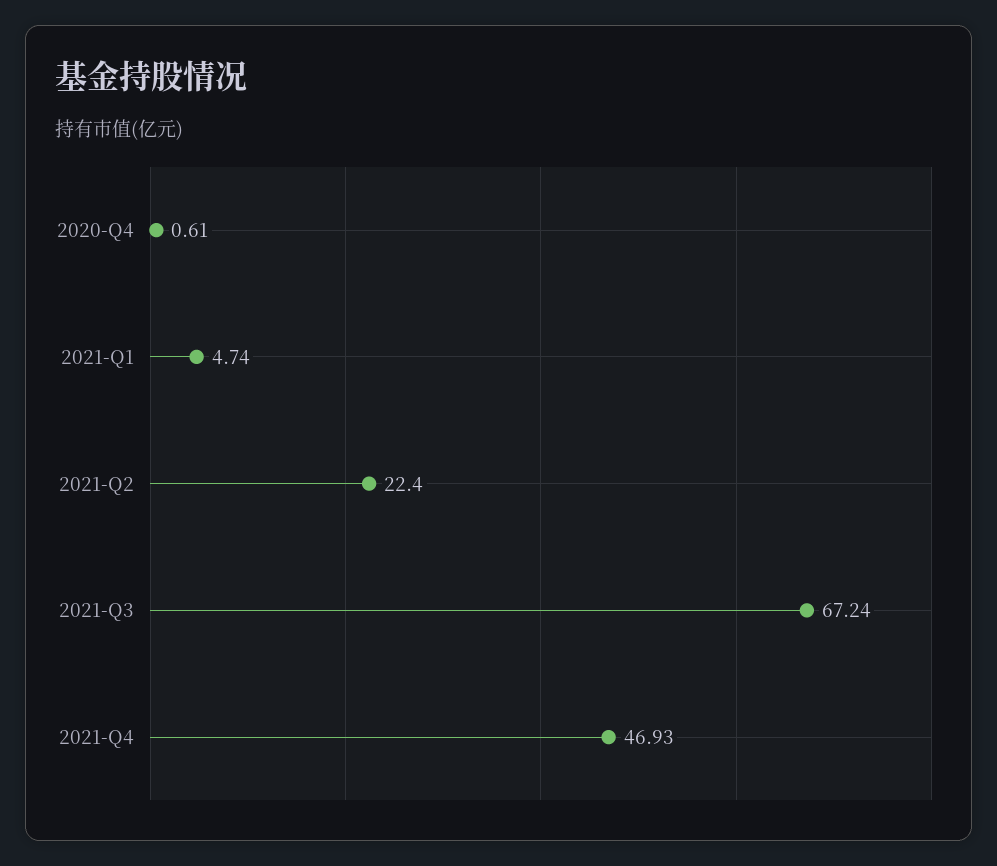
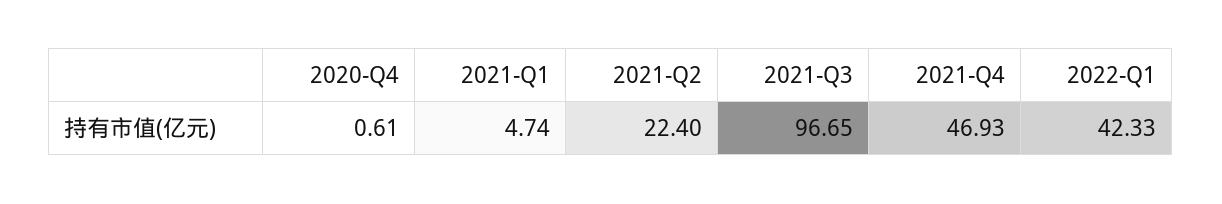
2021-Q3: 67.24 -> 96.65
2022-Q1: none -> 42.33

